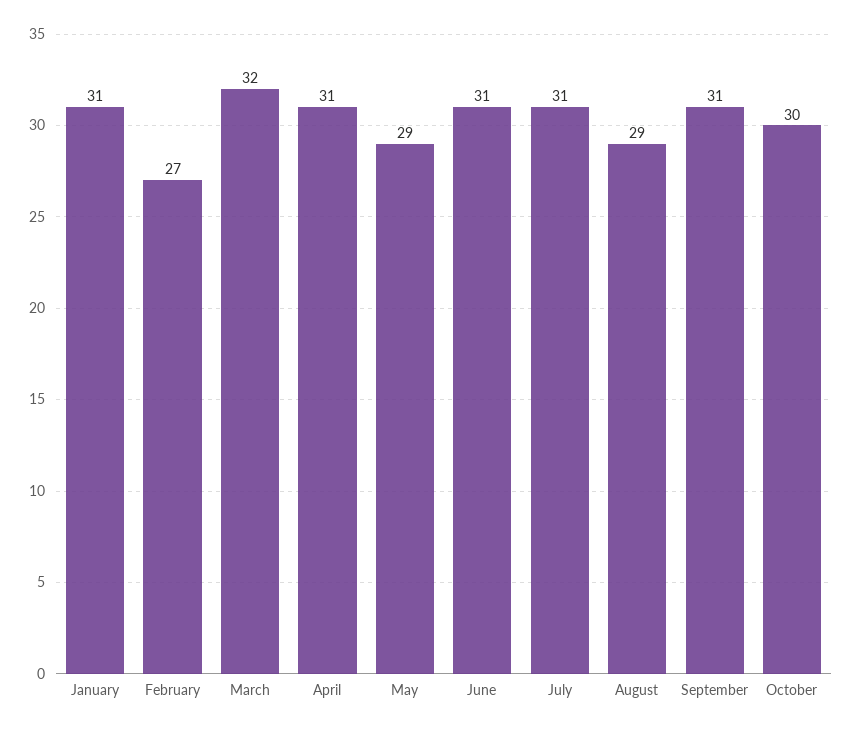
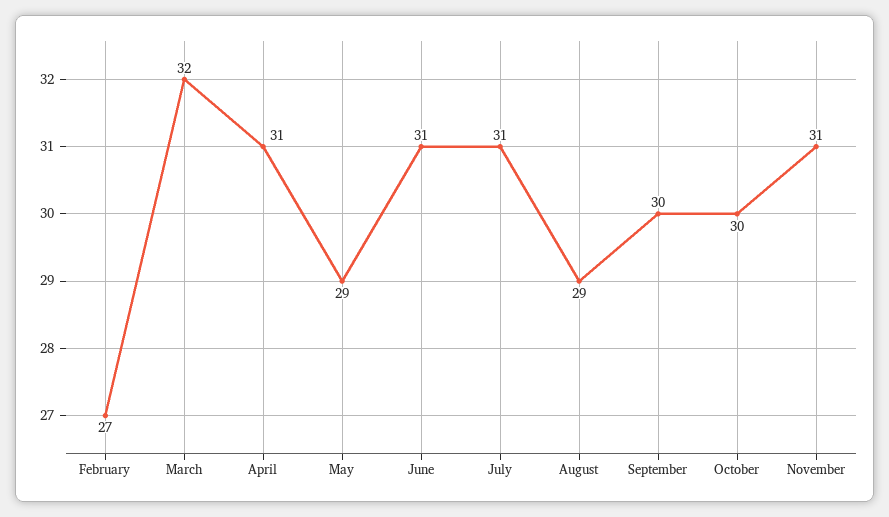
January: 31 -> none
September: 31 -> 30
November: none -> 31

